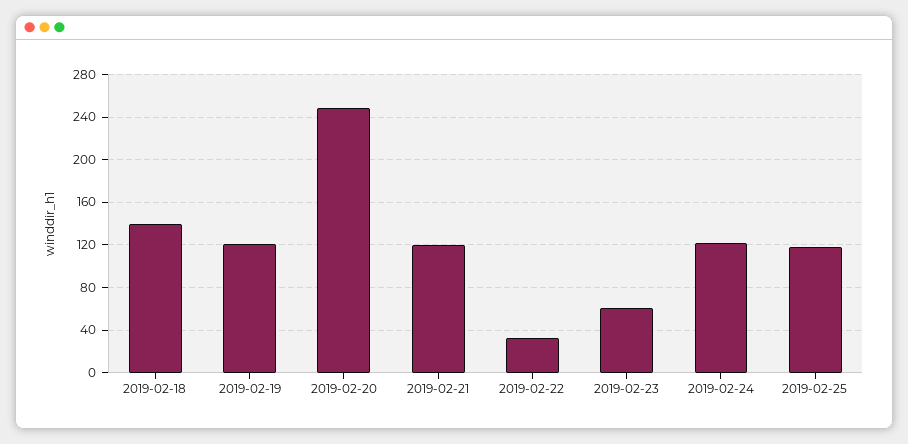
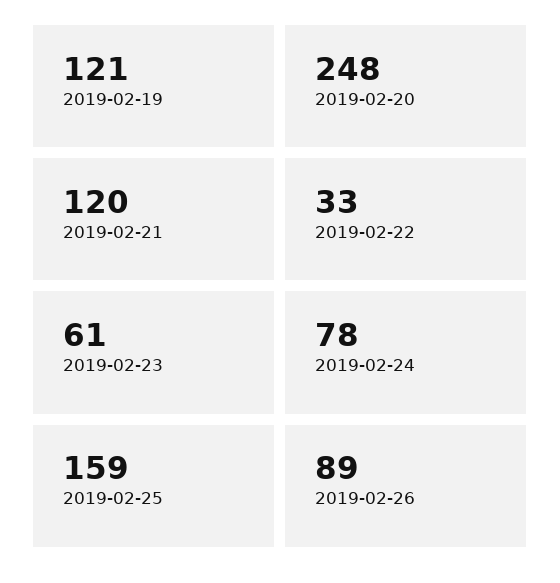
2019-02-18: 140 -> none
2019-02-24: 120 -> 78
2019-02-25: 120 -> 159
2019-02-26: none -> 89

